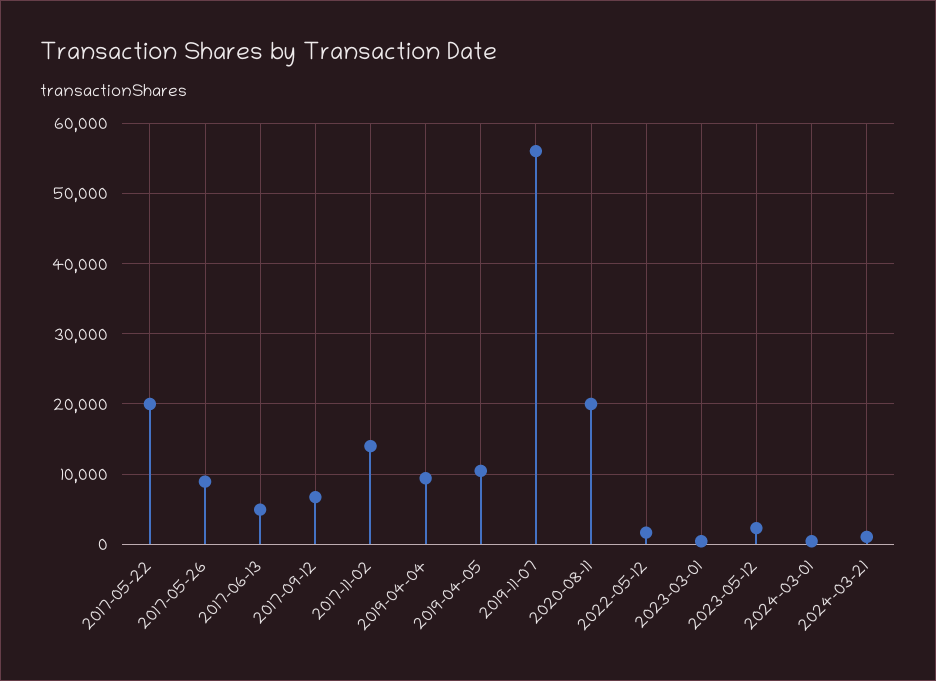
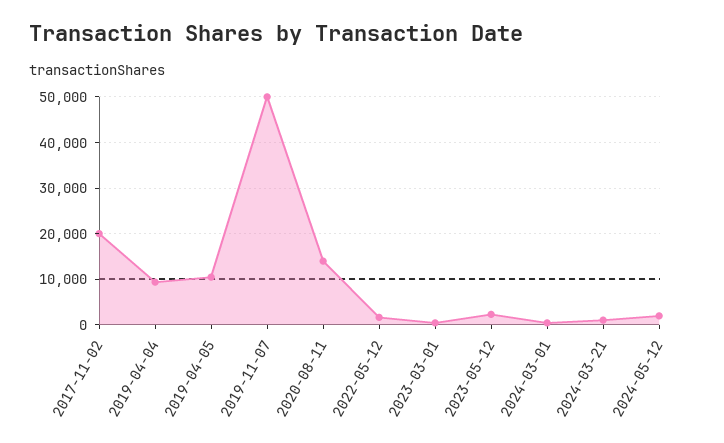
2017-05-22: 20000 -> none
2017-05-26: 9000 -> none
2017-06-13: 5000 -> none
2017-09-12: 7000 -> none
2017-11-02: 14000 -> 20000
2019-11-07: 56000 -> 50000
2020-08-11: 20000 -> 14000
2024-05-12: none -> 2000

